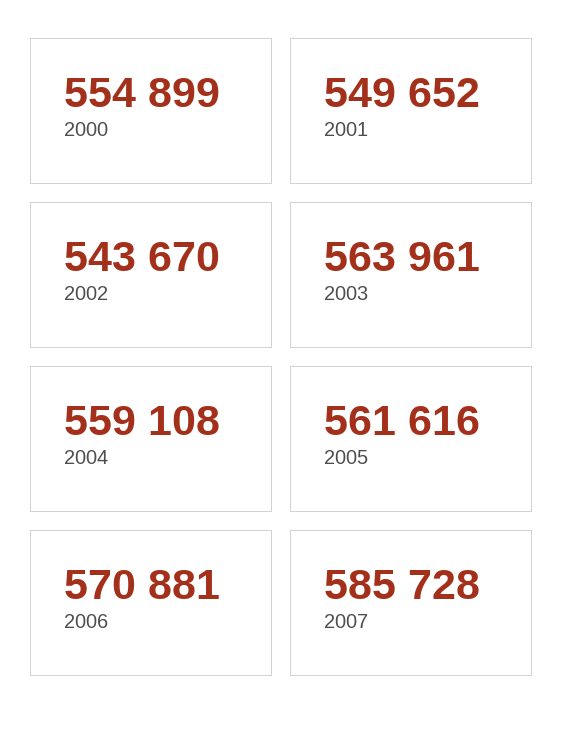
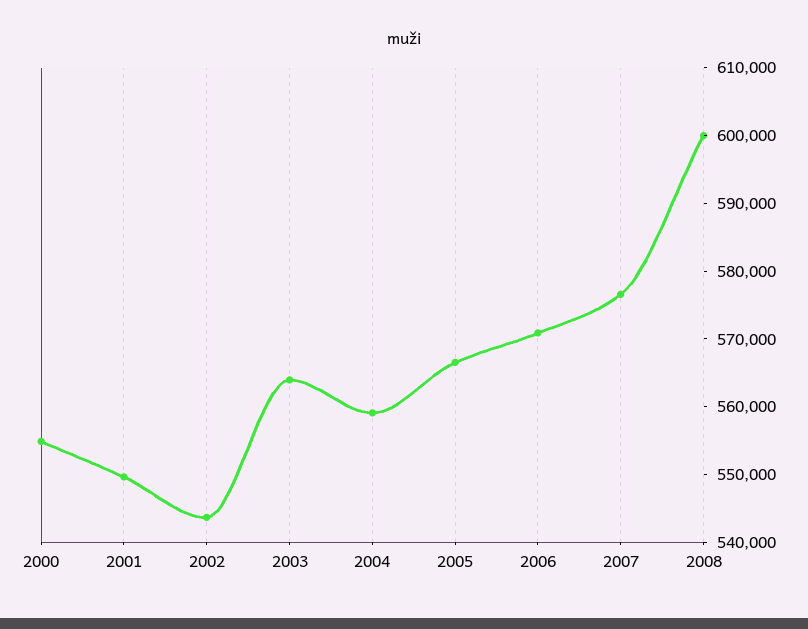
2005: 561616 -> 566000
2007: 585728 -> 576000
2008: none -> 600000

